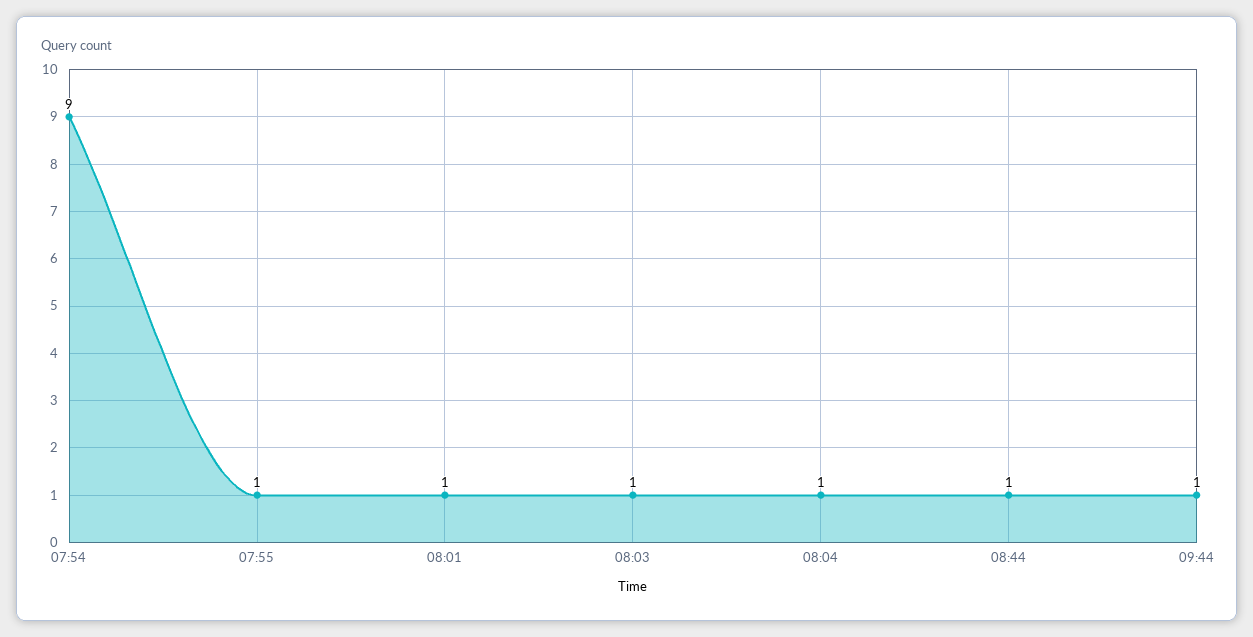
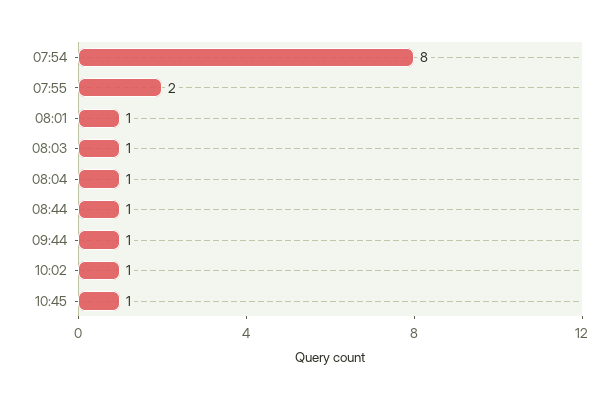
07:54: 9 -> 8
07:55: 1 -> 2
10:02: none -> 1
10:45: none -> 1

